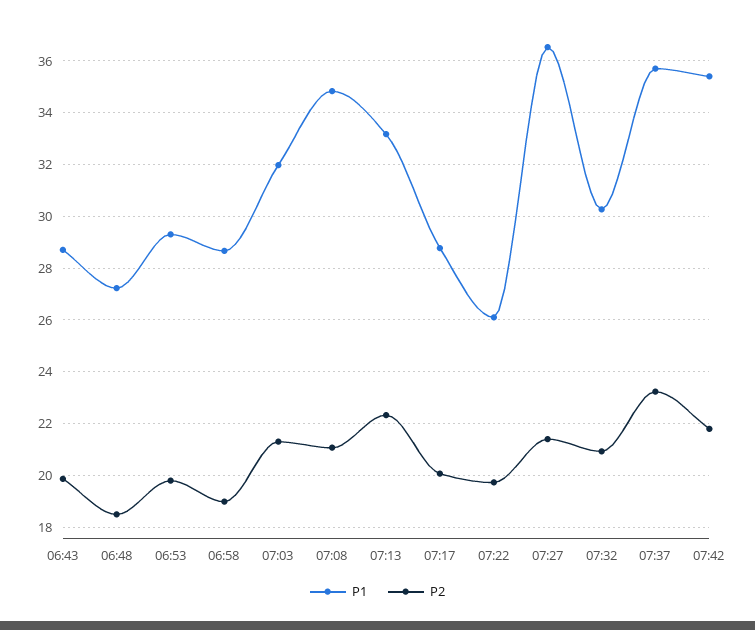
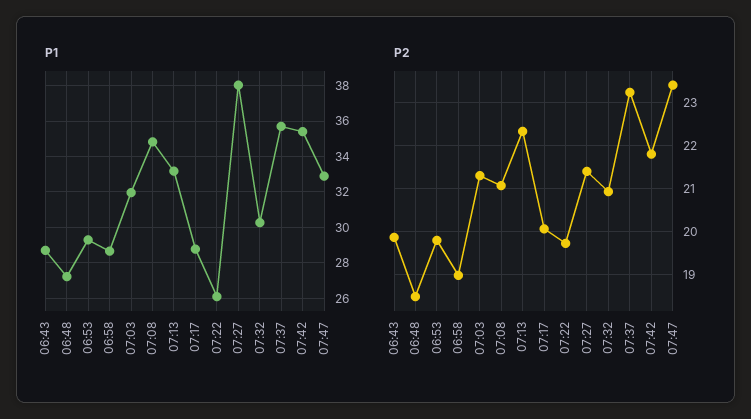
P1, 07:27: 36.5 -> 38
P1, 07:47: none -> 33
P2, 07:47: none -> 23.4

